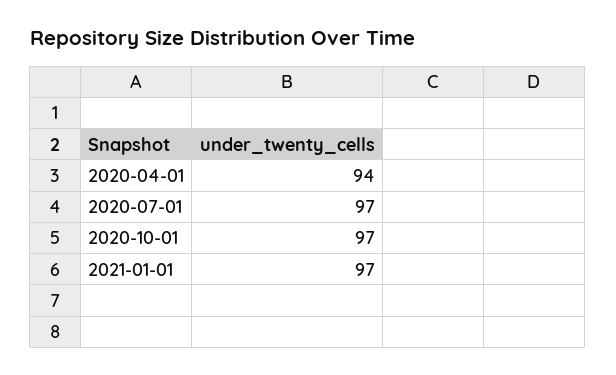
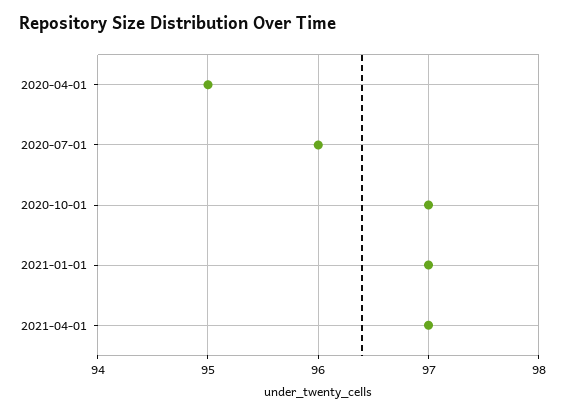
2020-04-01: 94 -> 95
2020-07-01: 97 -> 96
2021-04-01: none -> 97

